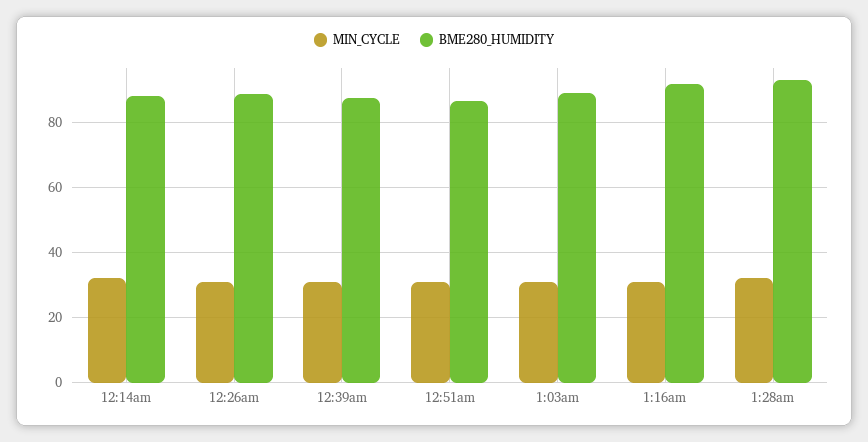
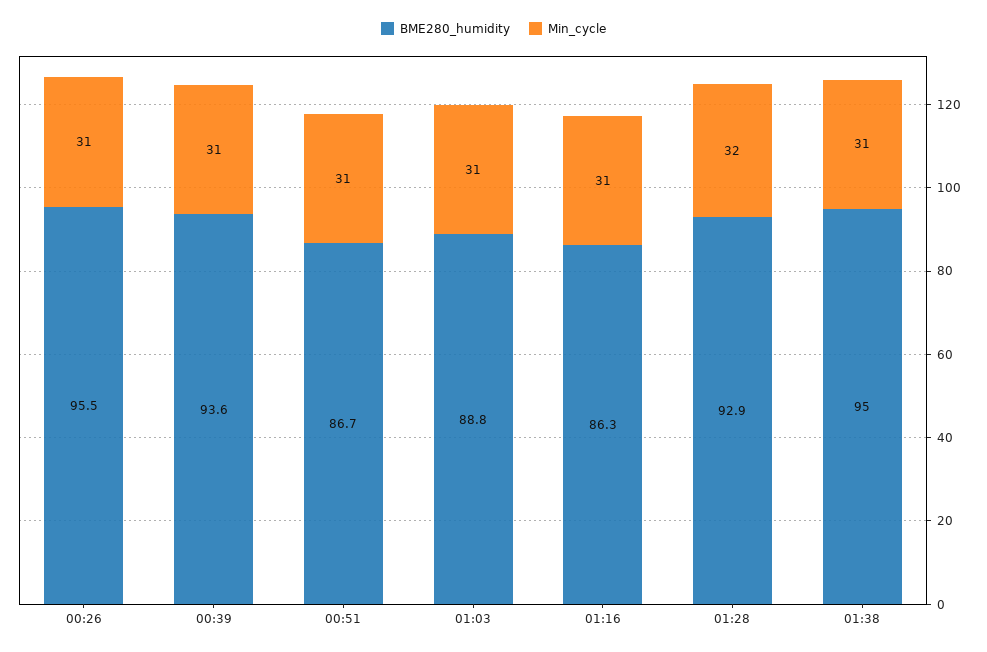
MIN_CYCLE, 12:14am: 32 -> none
BME280_HUMIDITY, 12:14am: 88 -> none
BME280_HUMIDITY, 12:26am: 88 -> 95.5
BME280_HUMIDITY, 12:39am: 88 -> 93.6
BME280_HUMIDITY, 1:16am: 92 -> 86.3
BME280_HUMIDITY, 01:38: none -> 95
MIN_CYCLE, 01:38: none -> 31

